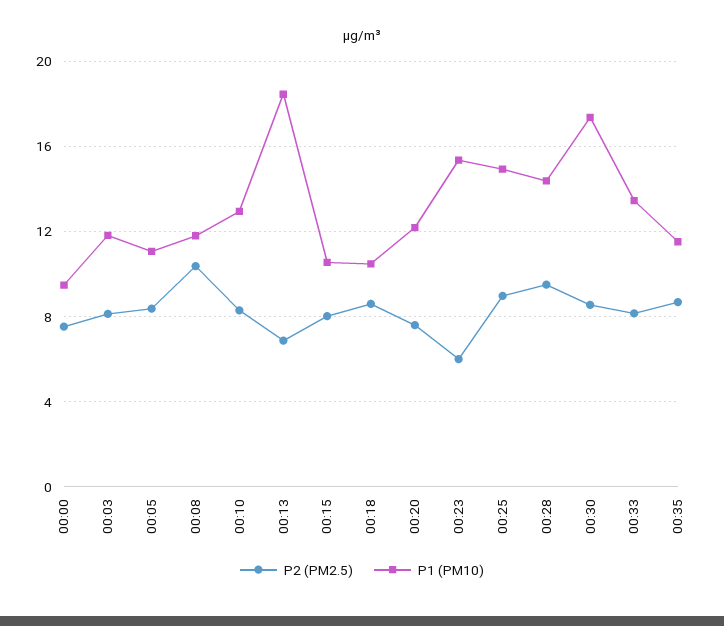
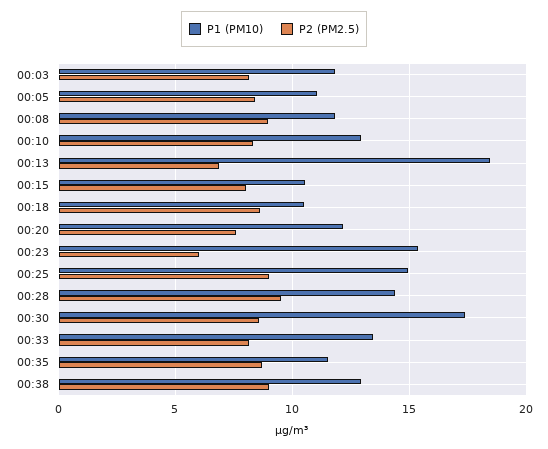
P2 (PM2.5), 00:00: 7.5 -> none
P1 (PM10), 00:00: 9.5 -> none
P2 (PM2.5), 00:08: 10.5 -> 9
P1 (PM10), 00:38: none -> 13
P2 (PM2.5), 00:38: none -> 9

